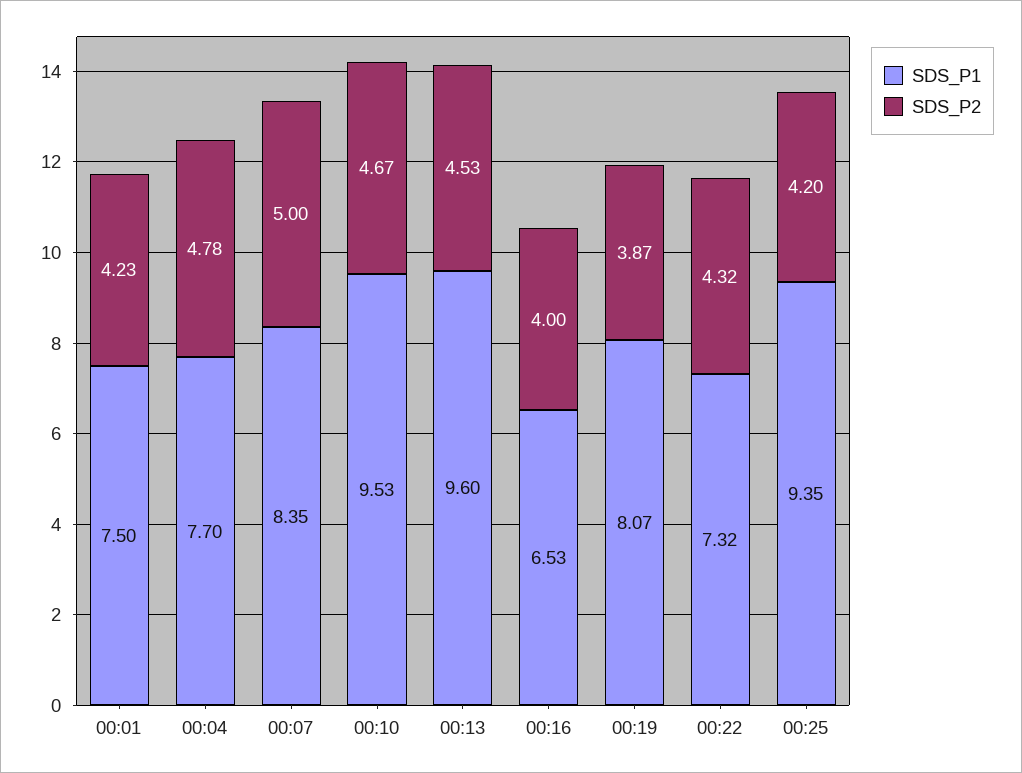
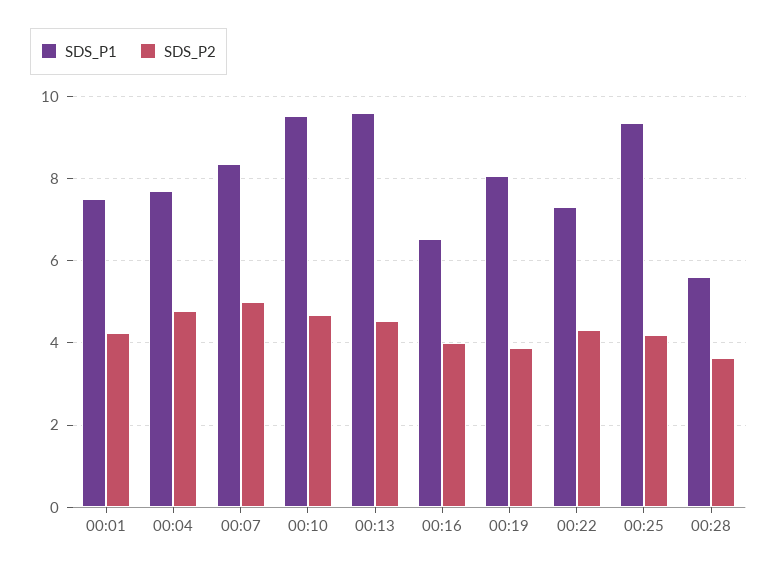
SDS_P1, 00:28: none -> 5.6
SDS_P2, 00:28: none -> 3.6

